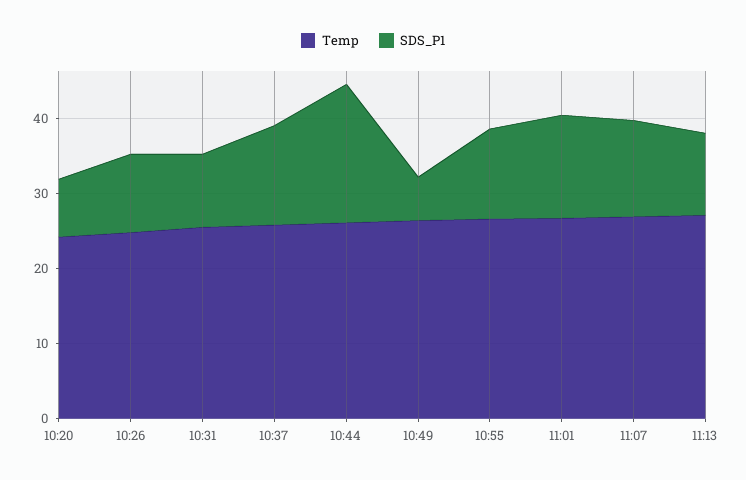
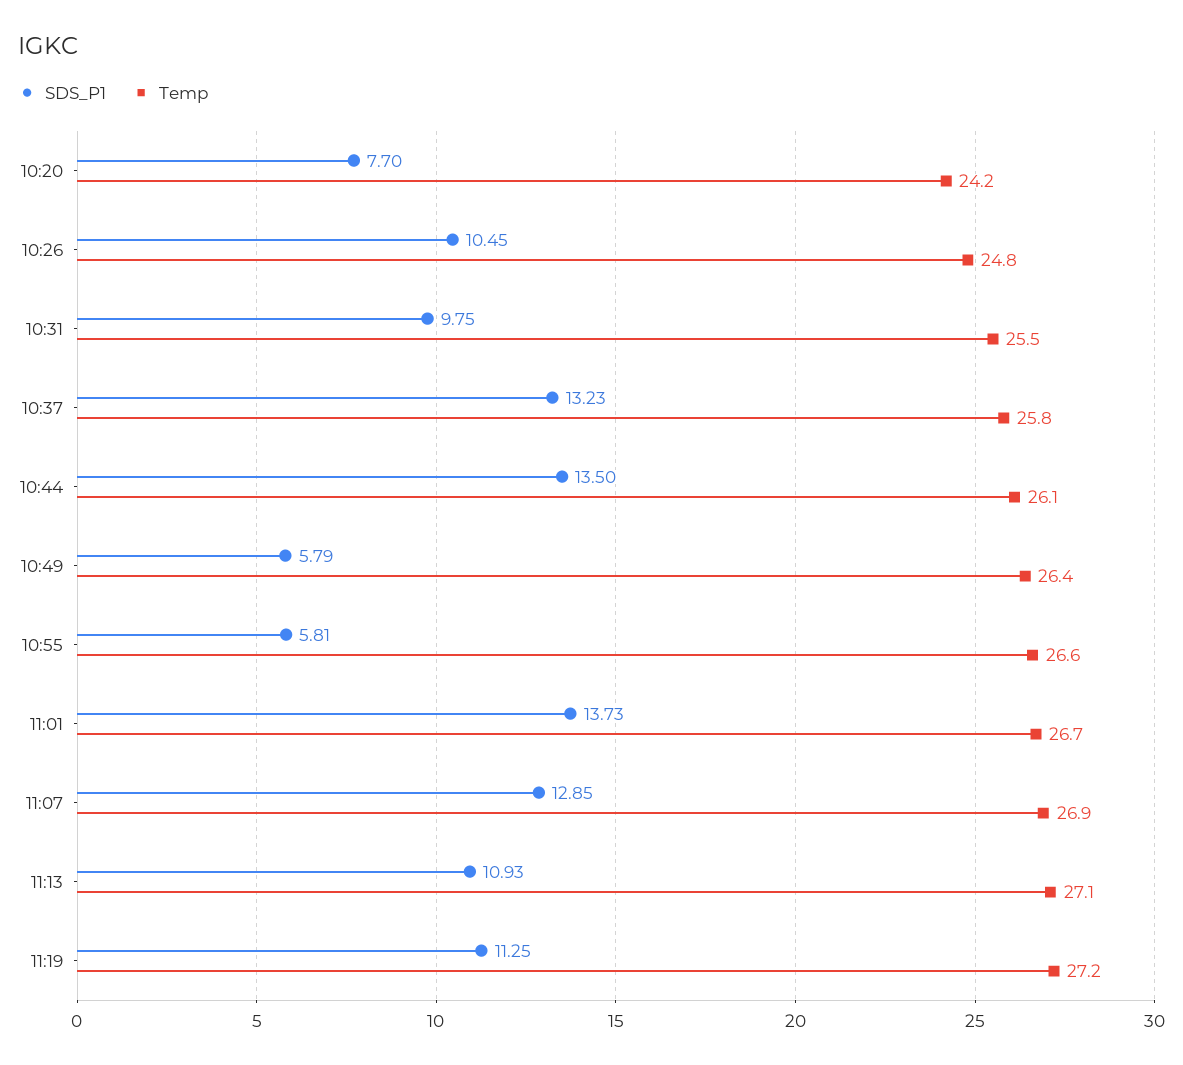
SDS_P1, 10:44: 18 -> 13.5
SDS_P1, 10:55: 12 -> 5.81
SDS_P1, 11:19: none -> 11.25
Temp, 11:19: none -> 27.2

